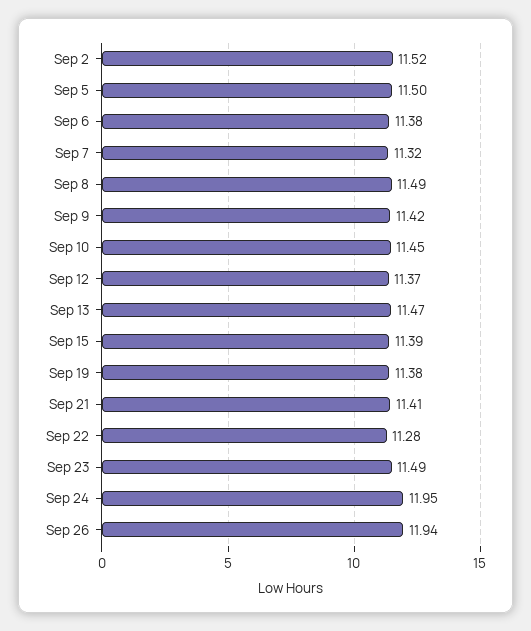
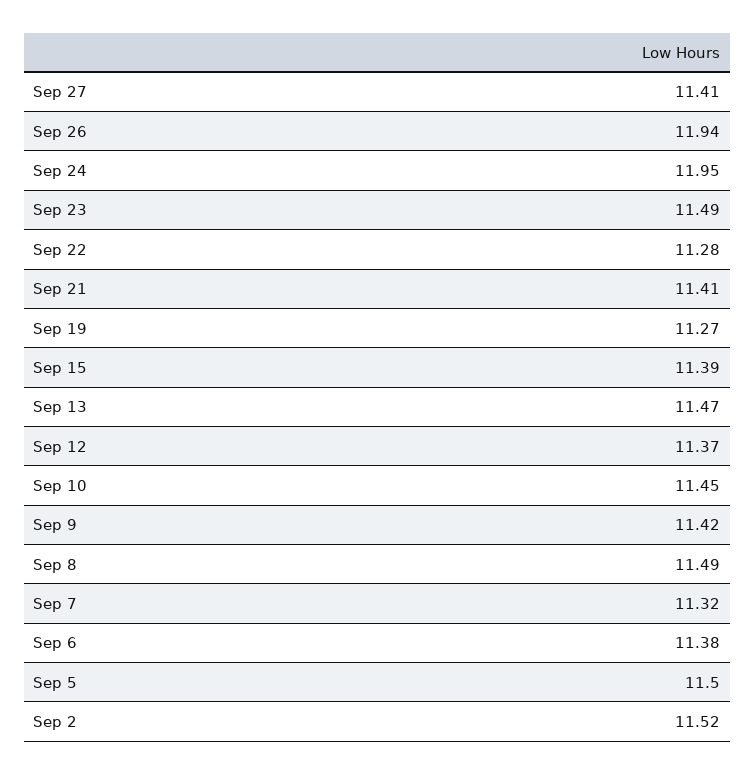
Sep 19: 11.38 -> 11.27
Sep 27: none -> 11.41

